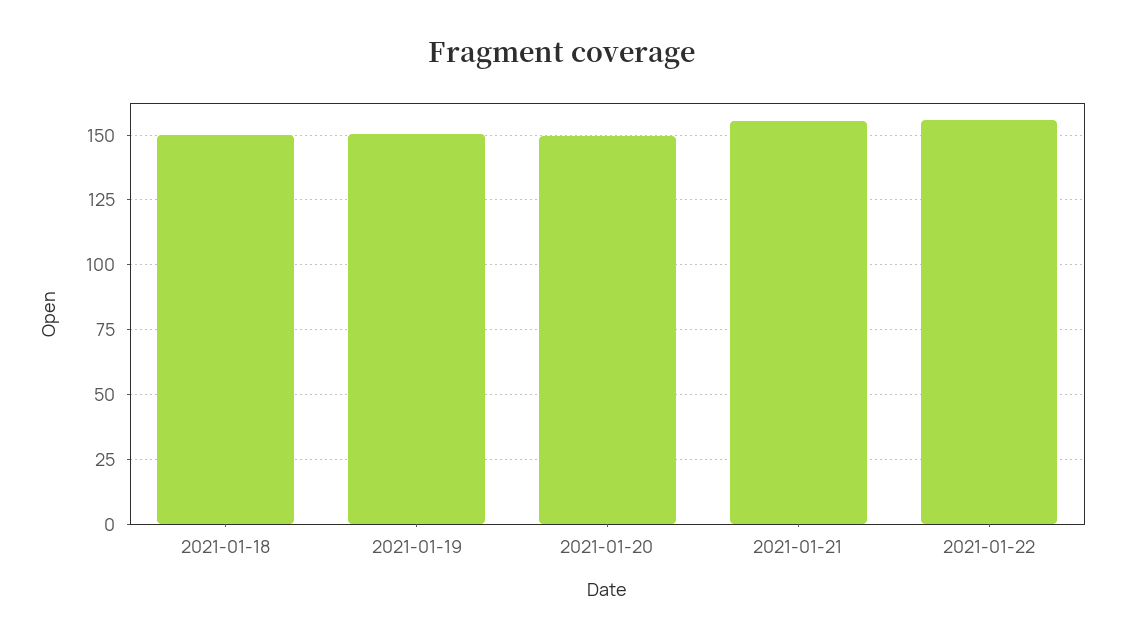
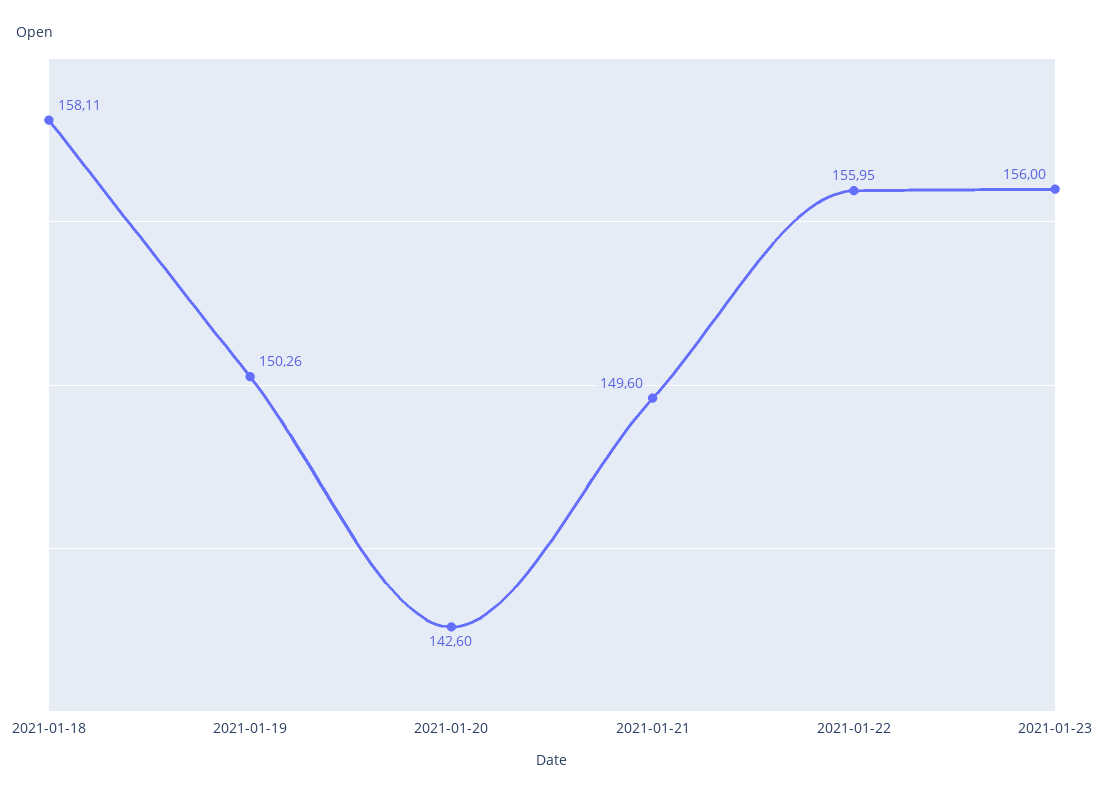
2021-01-18: 150 -> 158.11
2021-01-20: 150 -> 142.6
2021-01-21: 155 -> 149.6
2021-01-23: none -> 156

